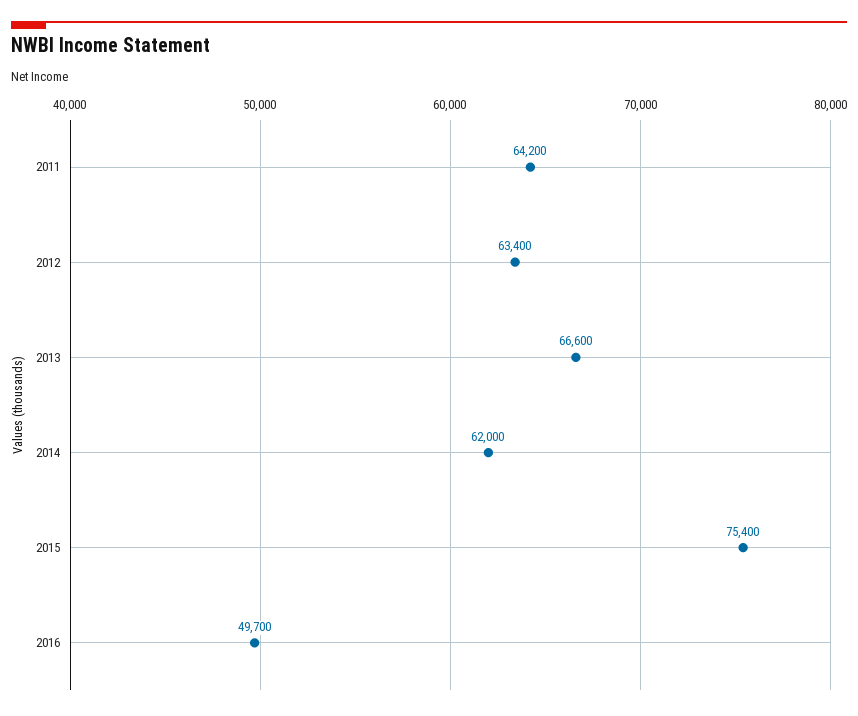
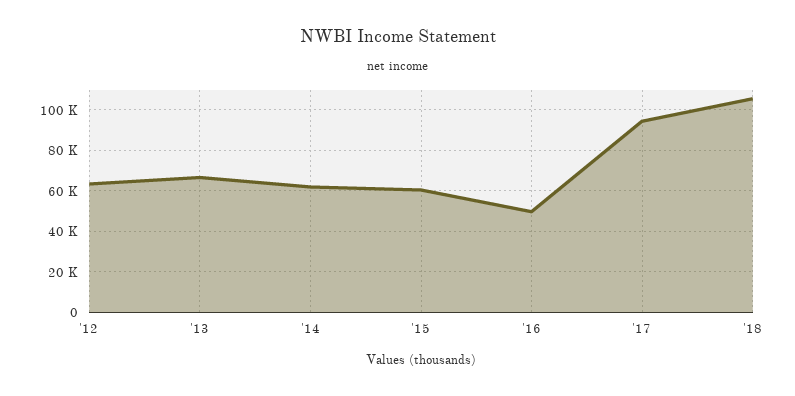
2011: 64200 -> none
2015: 75400 -> 60000
'17: none -> 95000
'18: none -> 105000

